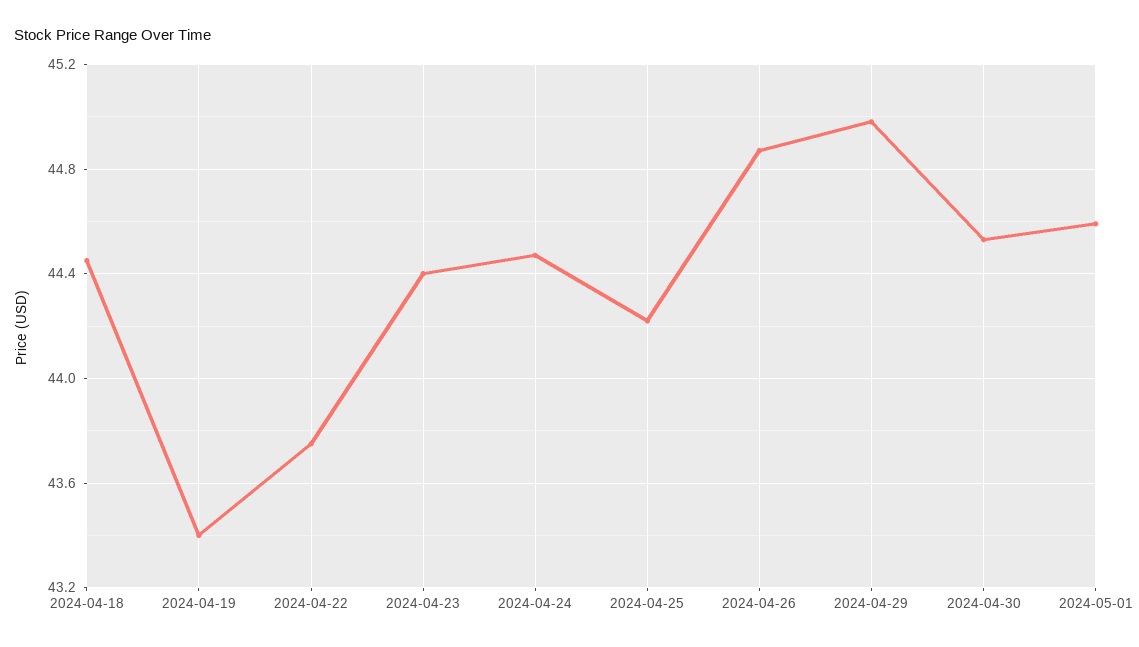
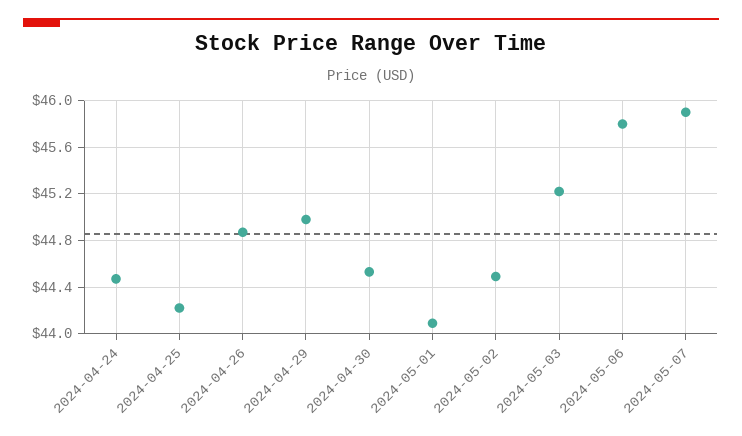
2024-04-18: 44.45 -> none
2024-04-19: 43.4 -> none
2024-04-22: 43.75 -> none
2024-04-23: 44.4 -> none
2024-05-01: 44.6 -> 44.1
2024-05-02: none -> 44.5
2024-05-03: none -> 45.2
2024-05-06: none -> 45.8
2024-05-07: none -> 45.9

